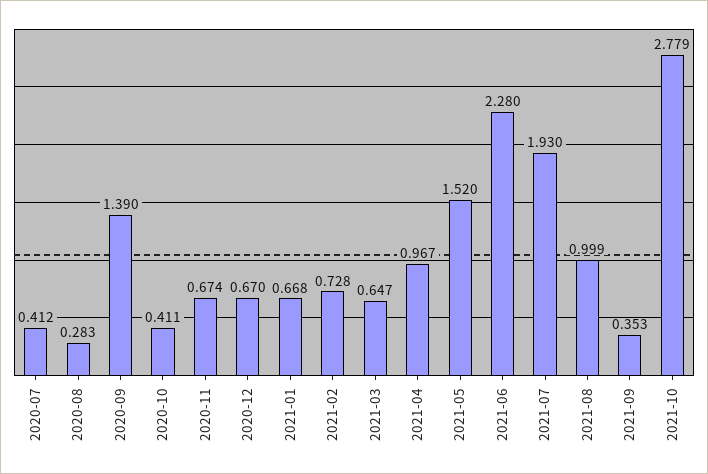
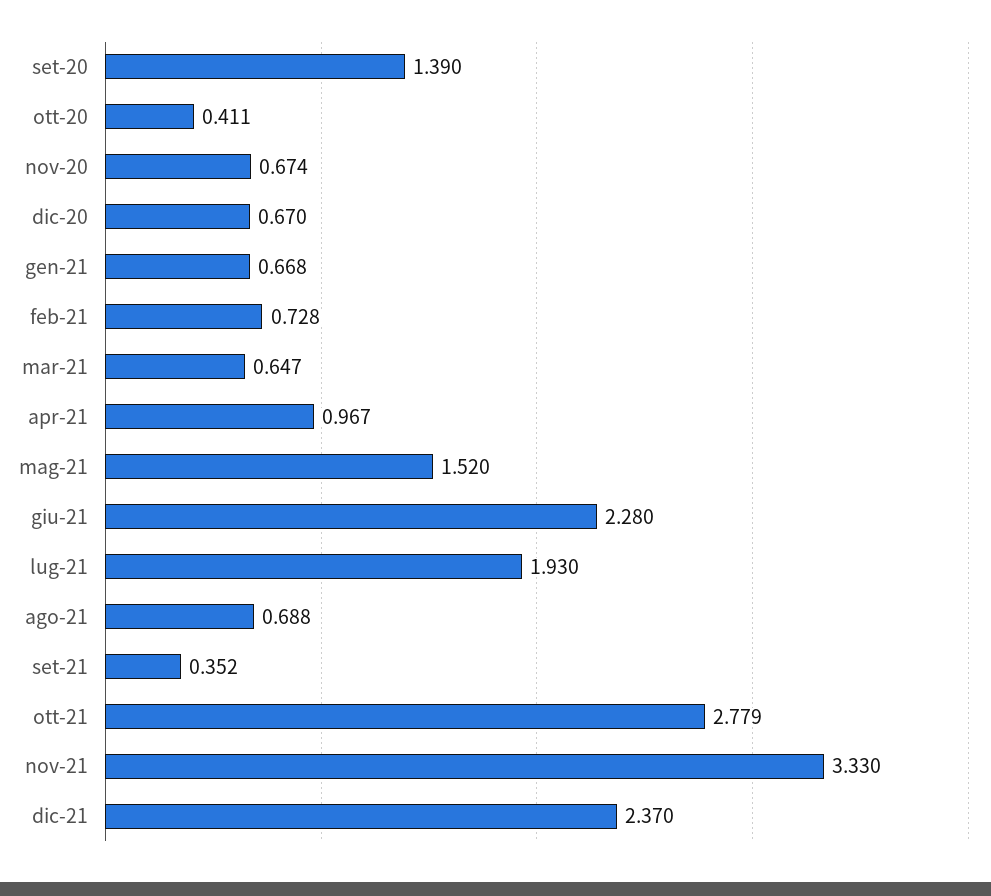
2020-07: 0.412 -> none
2020-08: 0.283 -> none
2021-08: 0.999 -> 0.688
2021-09: 0.353 -> 0.352
nov-21: none -> 3.33
dic-21: none -> 2.37

